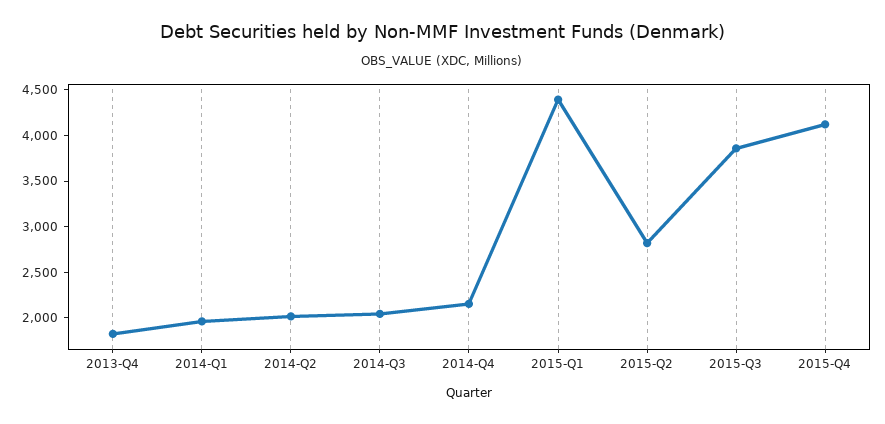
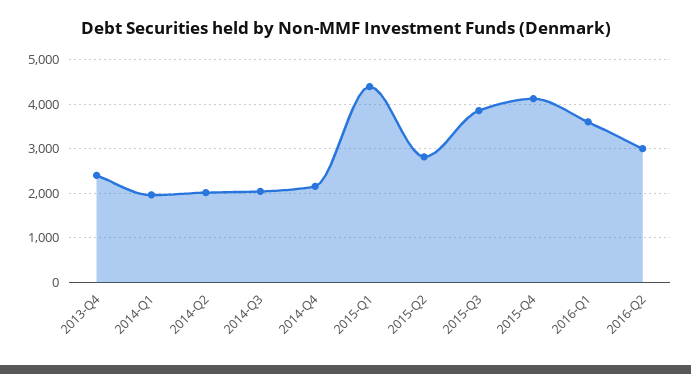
2013-Q4: 1800 -> 2400
2016-Q1: none -> 3600
2016-Q2: none -> 3000

